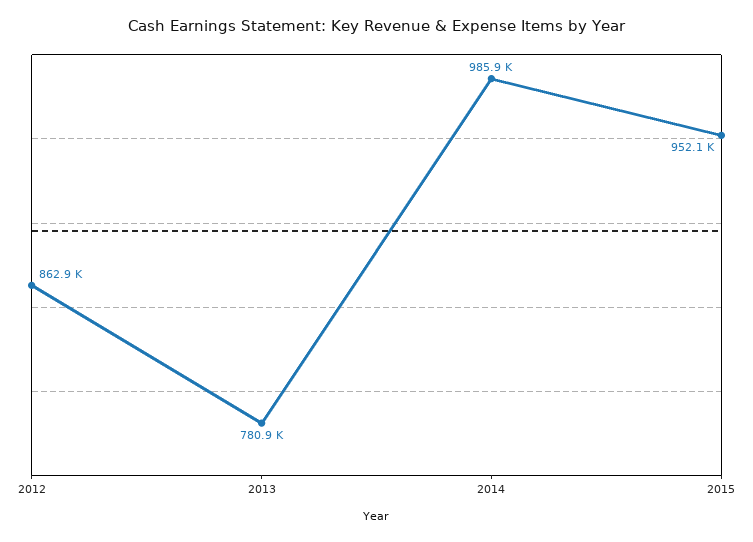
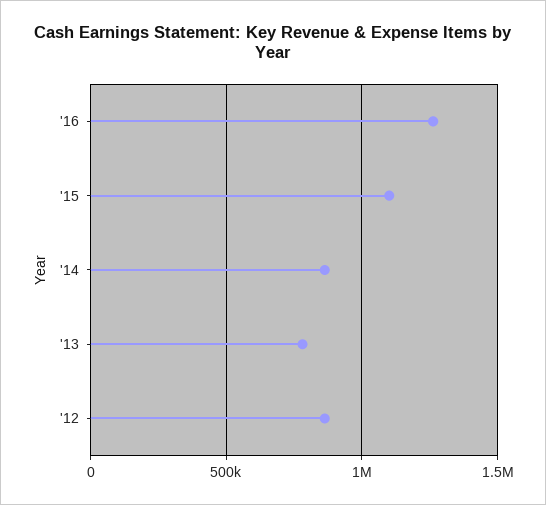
2014: 985900 -> 850000
2015: 952100 -> 1100000
'16: none -> 1250000

